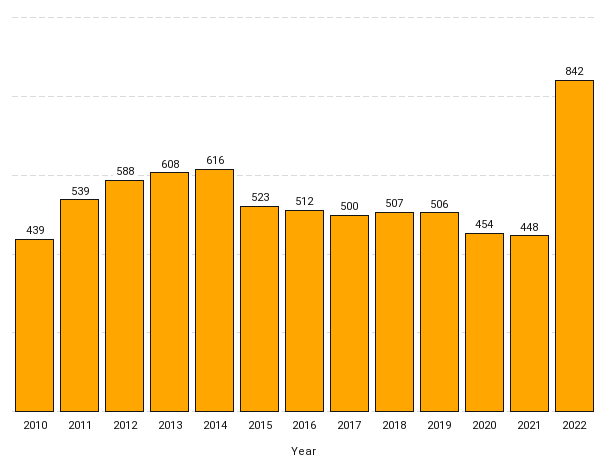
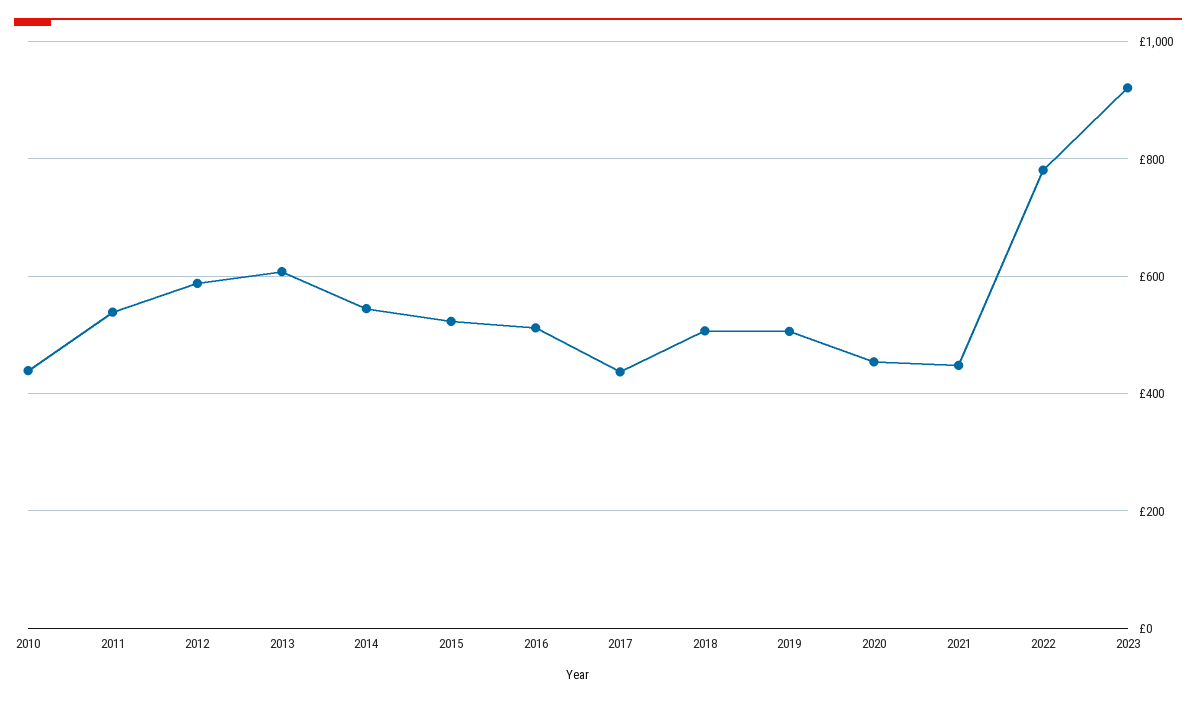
2014: 616 -> 540
2017: 500 -> 440
2022: 842 -> 780
2023: none -> 920

